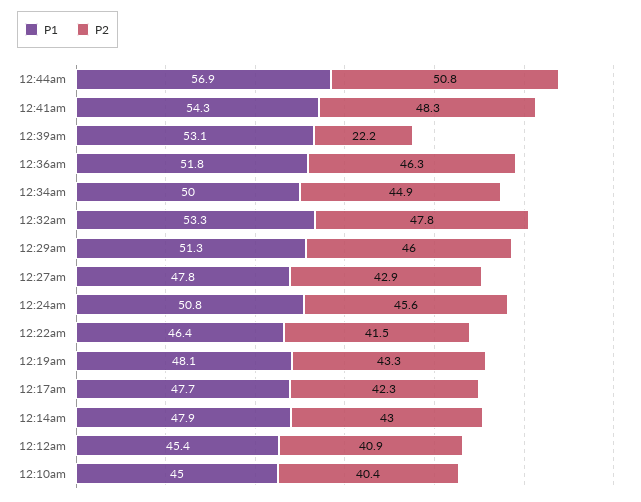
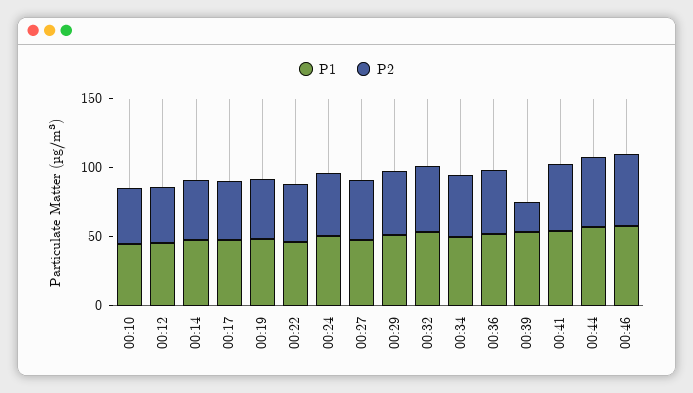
P1, 00:46: none -> 60
P2, 00:46: none -> 50

